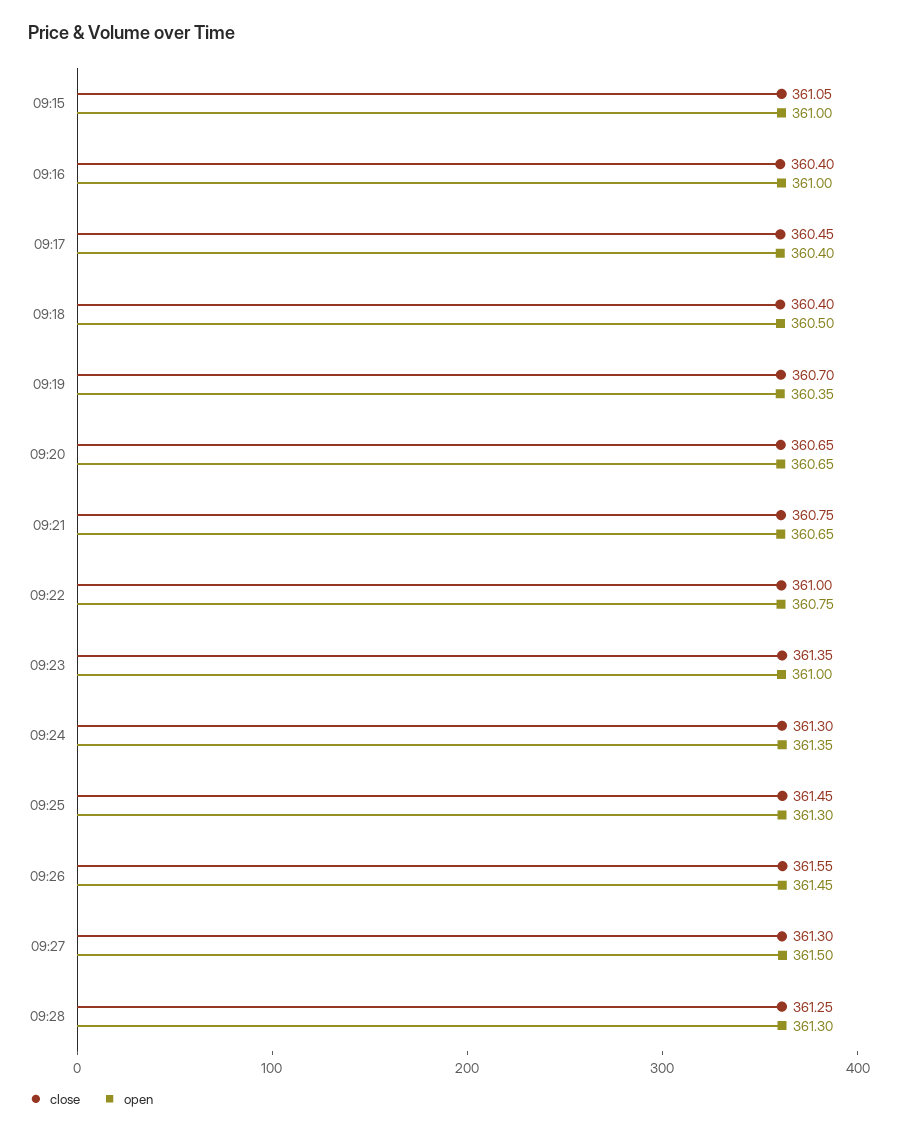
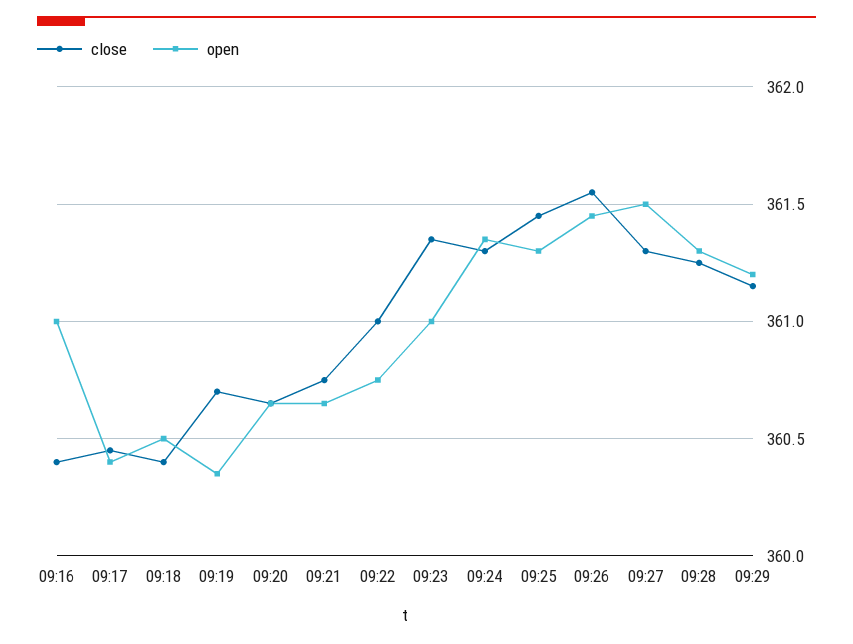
close, 09:15: 361.05 -> none
open, 09:15: 361 -> none
close, 09:29: none -> 361.15
open, 09:29: none -> 361.2

